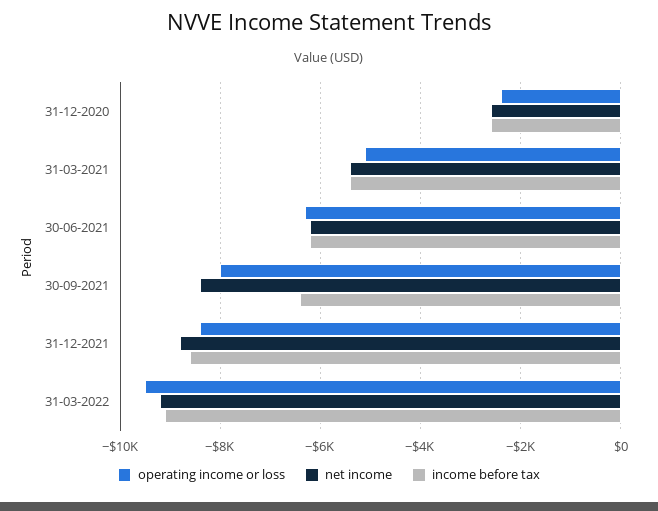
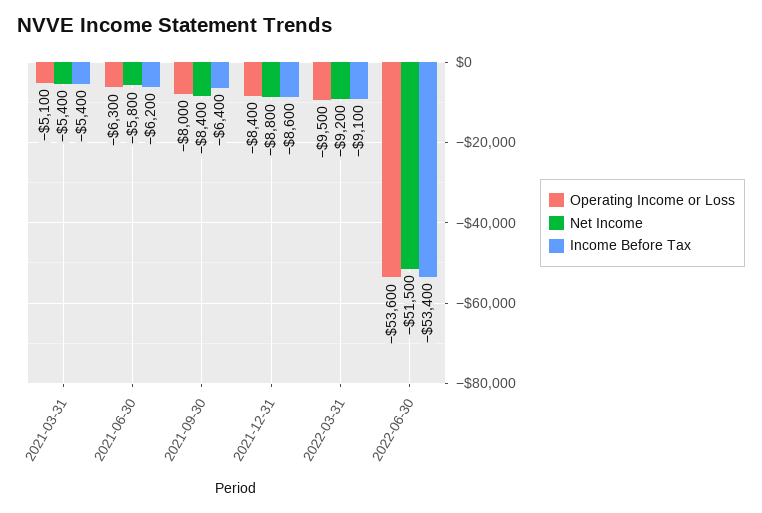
operating income or loss, 31-12-2020: -2400 -> none
net income, 31-12-2020: -2600 -> none
income before tax, 31-12-2020: -2600 -> none
net income, 30-06-2021: -6200 -> -5800
operating income or loss, 2022-06-30: none -> -53600
net income, 2022-06-30: none -> -51500
income before tax, 2022-06-30: none -> -53400

